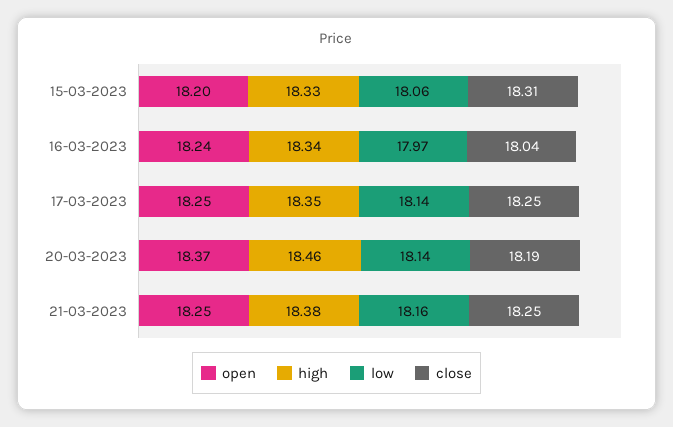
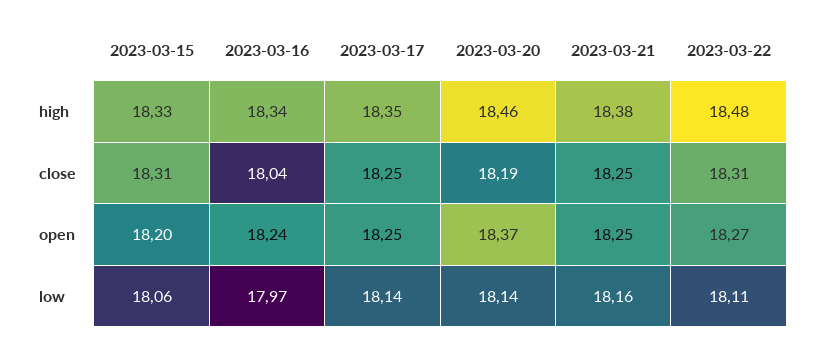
high, 2023-03-22: none -> 18.48
close, 2023-03-22: none -> 18.31
open, 2023-03-22: none -> 18.27
low, 2023-03-22: none -> 18.11

